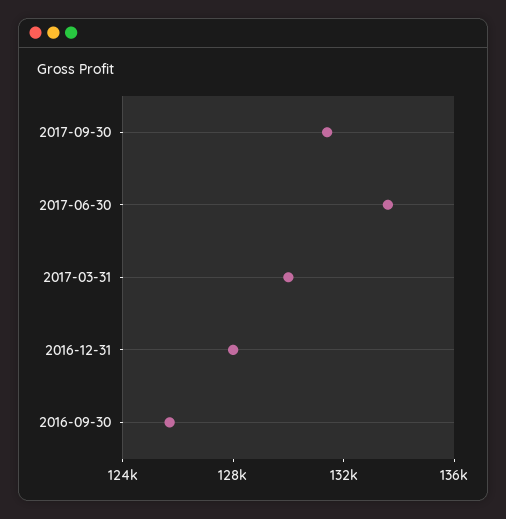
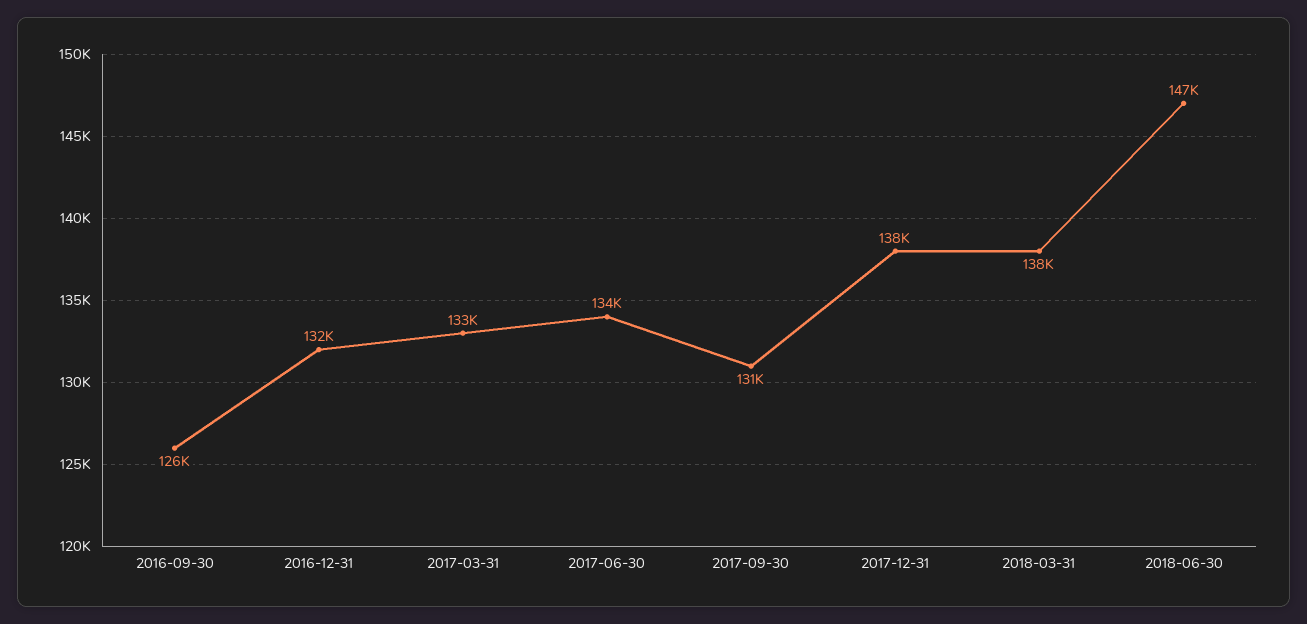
2017-03-31: 130000 -> 133000
2016-12-31: 128000 -> 132000
2017-12-31: none -> 138000
2018-03-31: none -> 138000
2018-06-30: none -> 147000

